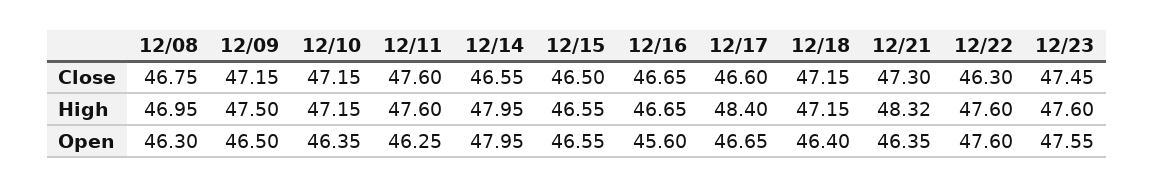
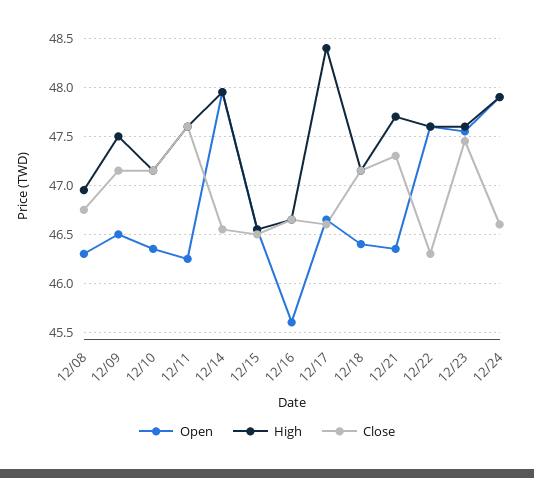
High, 12/21: 48.32 -> 47.7
Open, 12/24: none -> 47.9
High, 12/24: none -> 47.9
Close, 12/24: none -> 46.6

